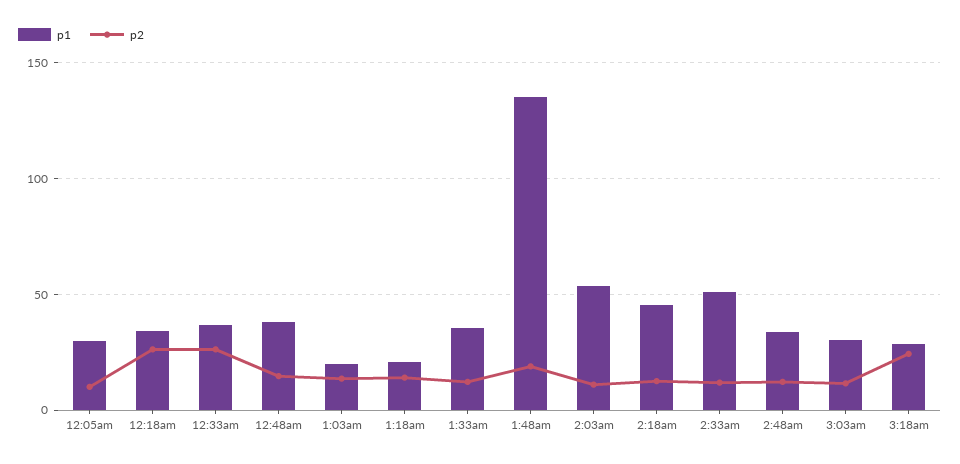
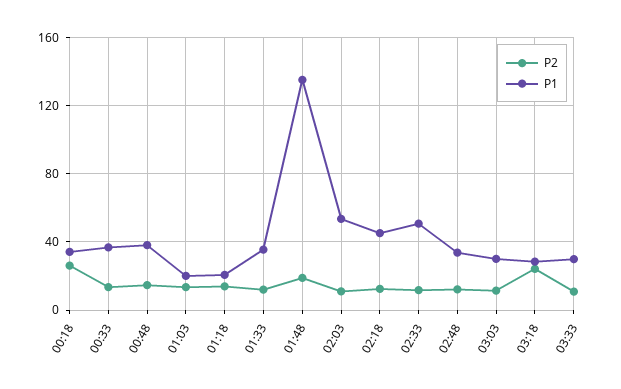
p1, 12:05am: 30 -> none
p2, 12:05am: 10 -> none
p2, 12:33am: 25 -> 15
p2, 03:33: none -> 10
p1, 03:33: none -> 30

